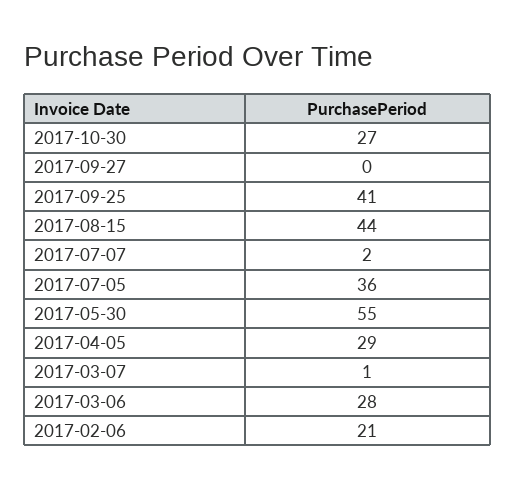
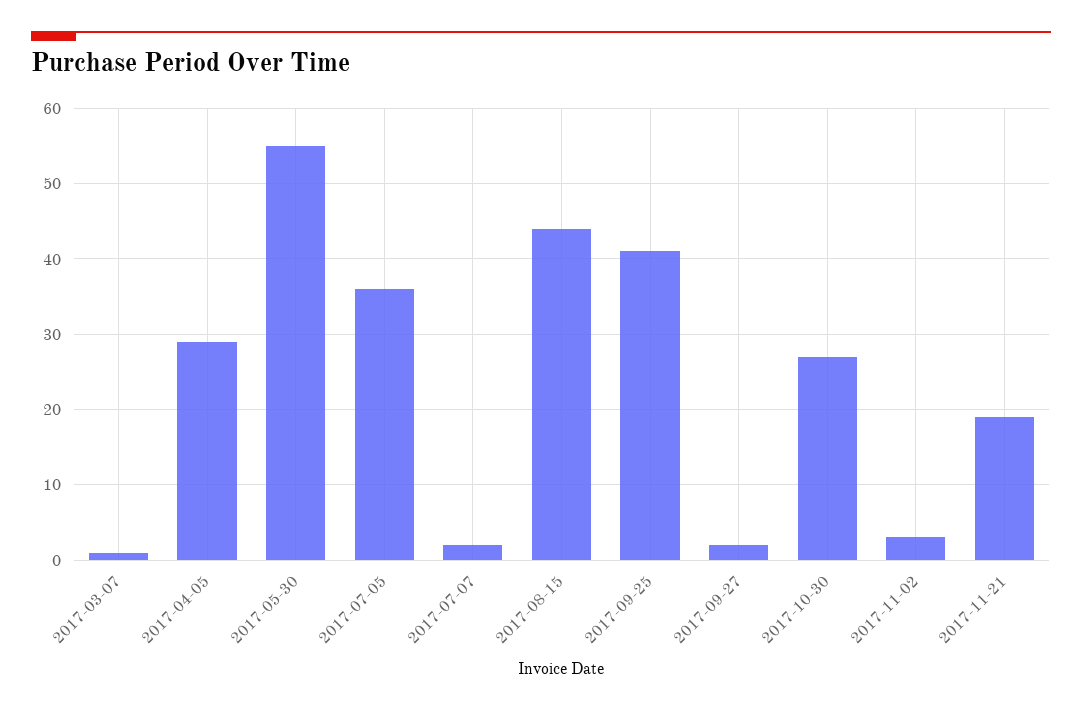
2017-09-27: 0 -> 2
2017-03-06: 28 -> none
2017-02-06: 21 -> none
2017-11-02: none -> 3
2017-11-21: none -> 19

